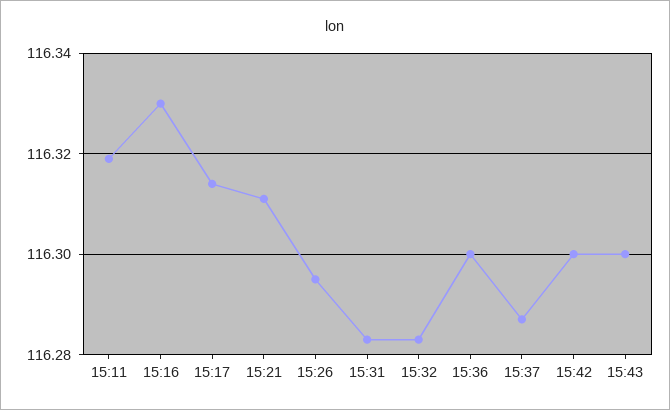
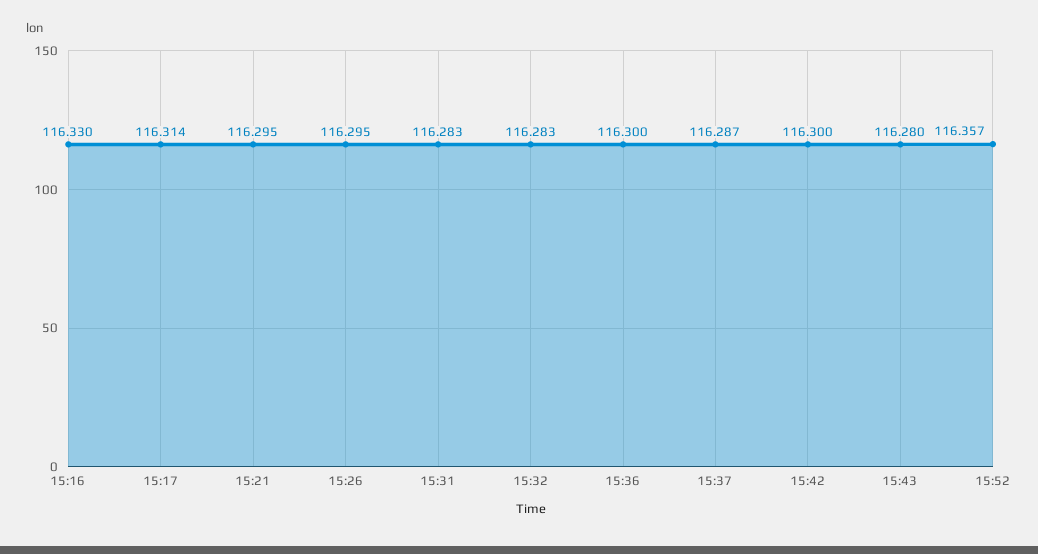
15:11: 116.32 -> none
15:21: 116.31 -> 116.295
15:43: 116.3 -> 116.28
15:52: none -> 116.357

